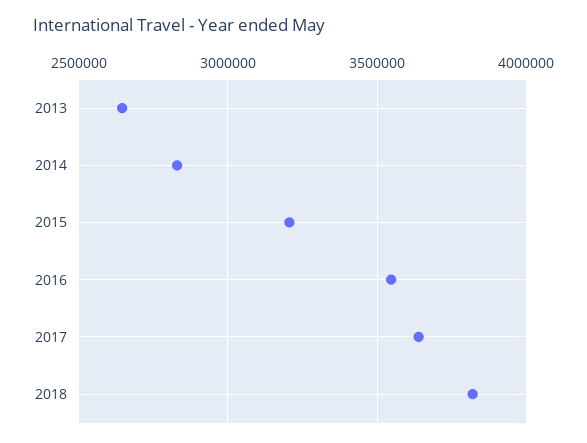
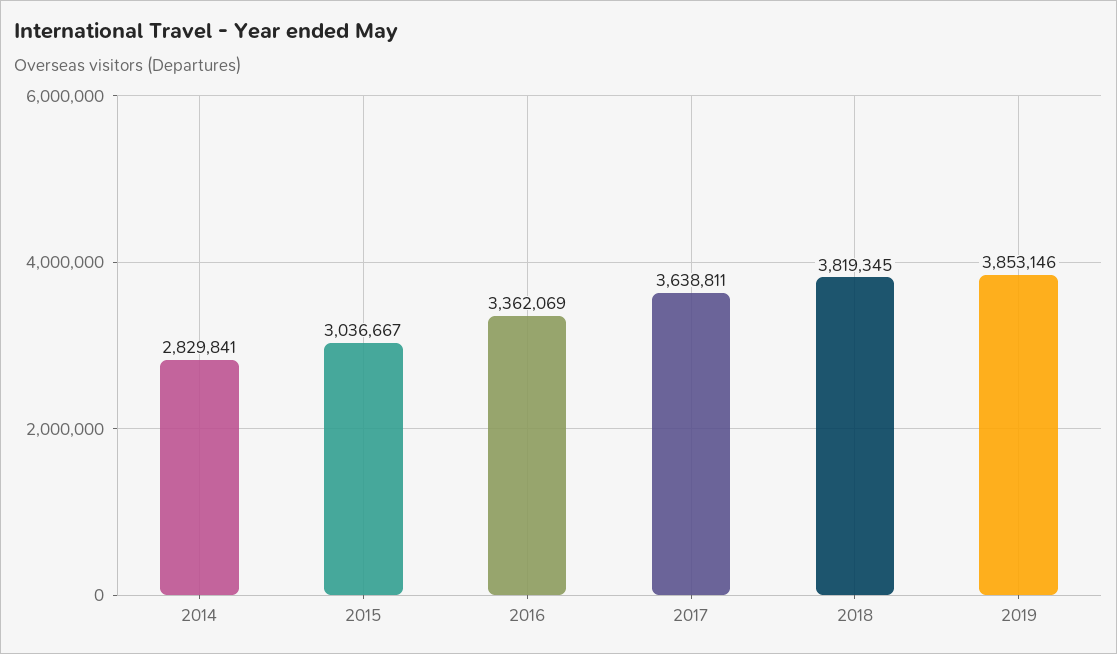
2013: 2650000 -> none
2015: 3200000 -> 3036667
2016: 3550000 -> 3362069
2019: none -> 3853146

